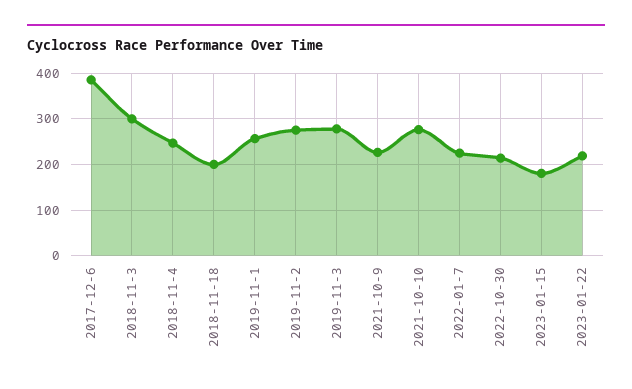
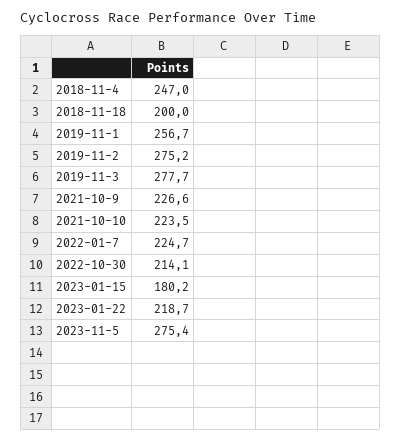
2017-12-6: 380 -> none
2018-11-3: 300 -> none
2021-10-10: 280 -> 223.5
2023-11-5: none -> 275.4

